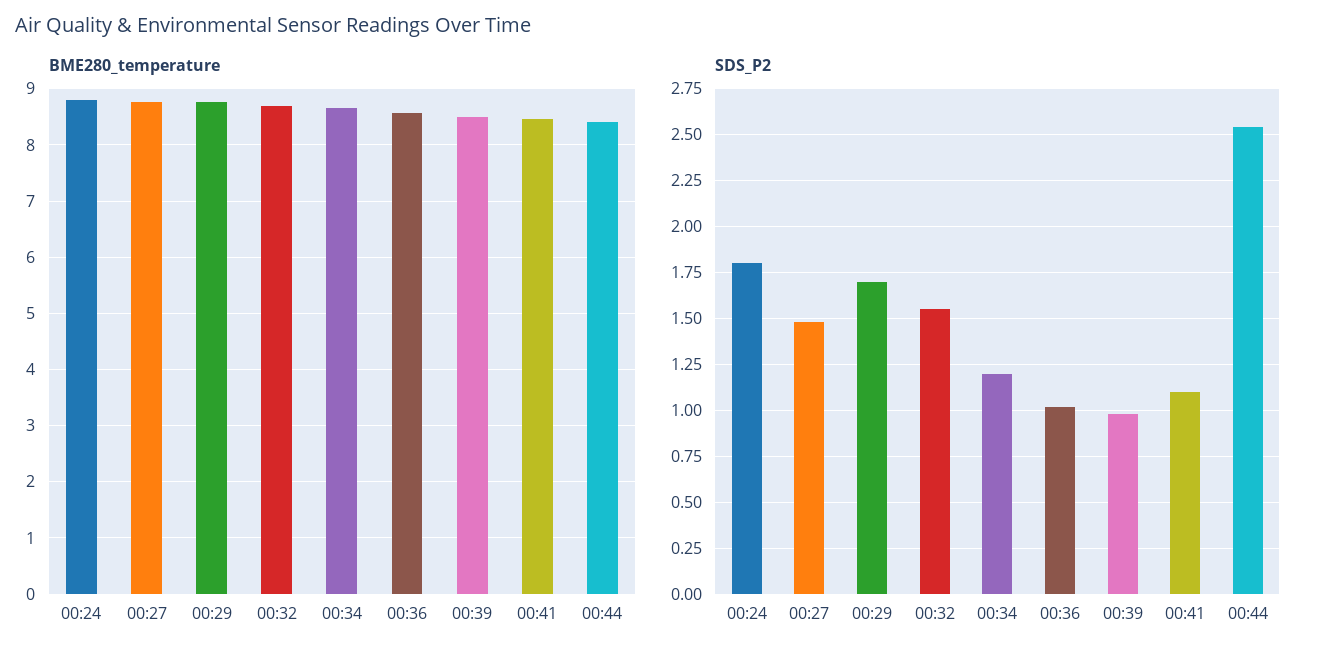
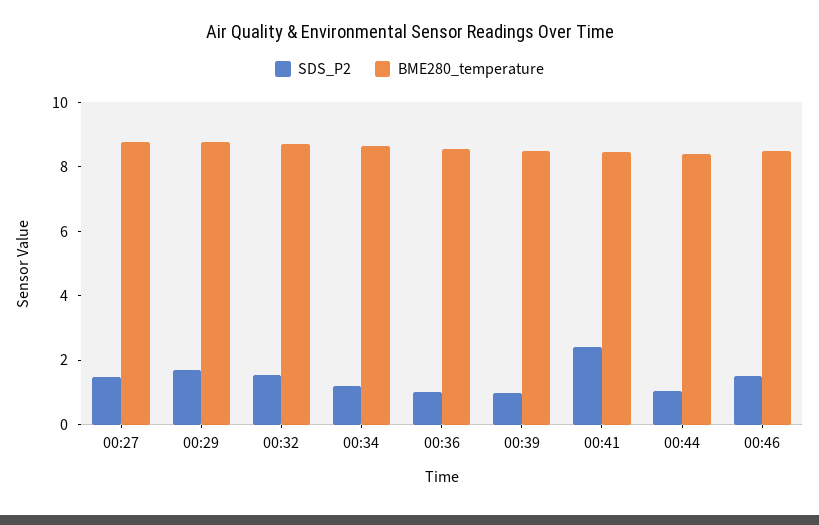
BME280_temperature, 00:24: 8.8 -> none
SDS_P2, 00:24: 1.8 -> none
SDS_P2, 00:41: 1.1 -> 2.5
SDS_P2, 00:44: 2.55 -> 1
SDS_P2, 00:46: none -> 1.5
BME280_temperature, 00:46: none -> 8.5

